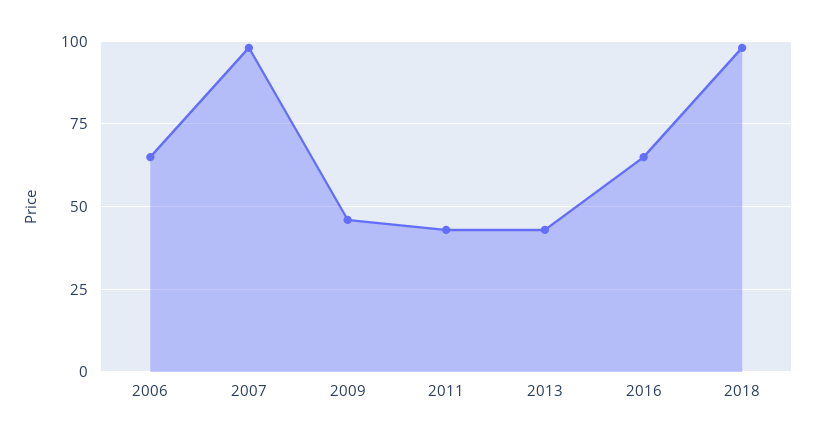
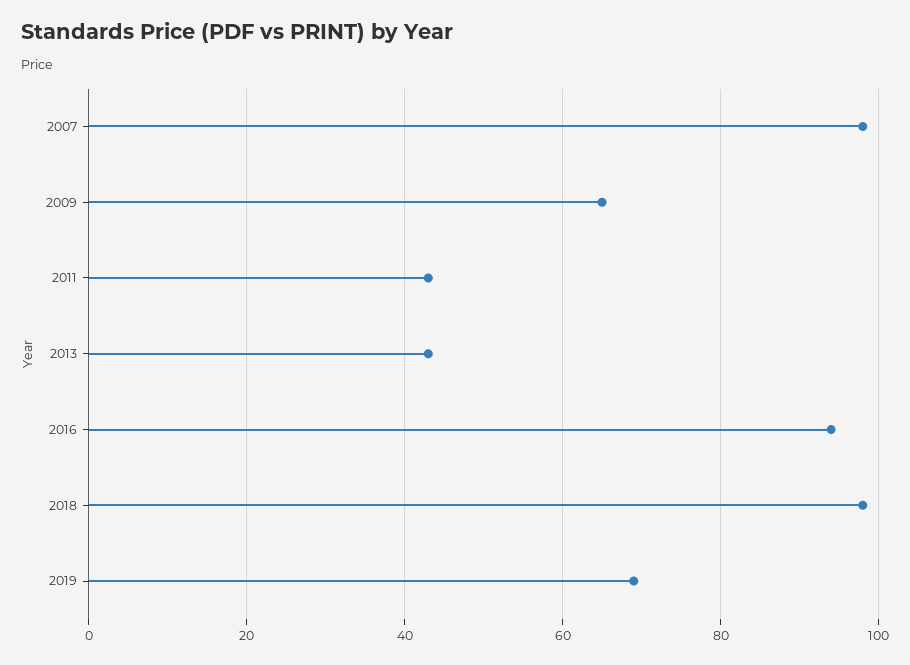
2006: 65 -> none
2009: 45 -> 65
2016: 65 -> 95
2019: none -> 70

